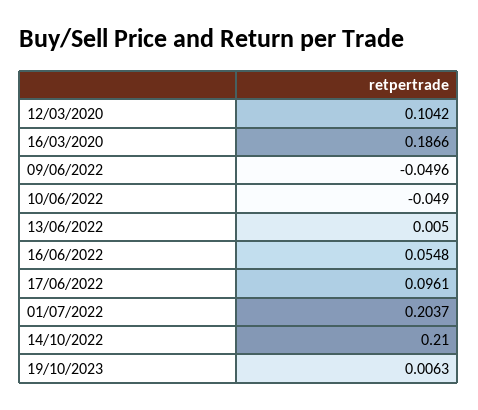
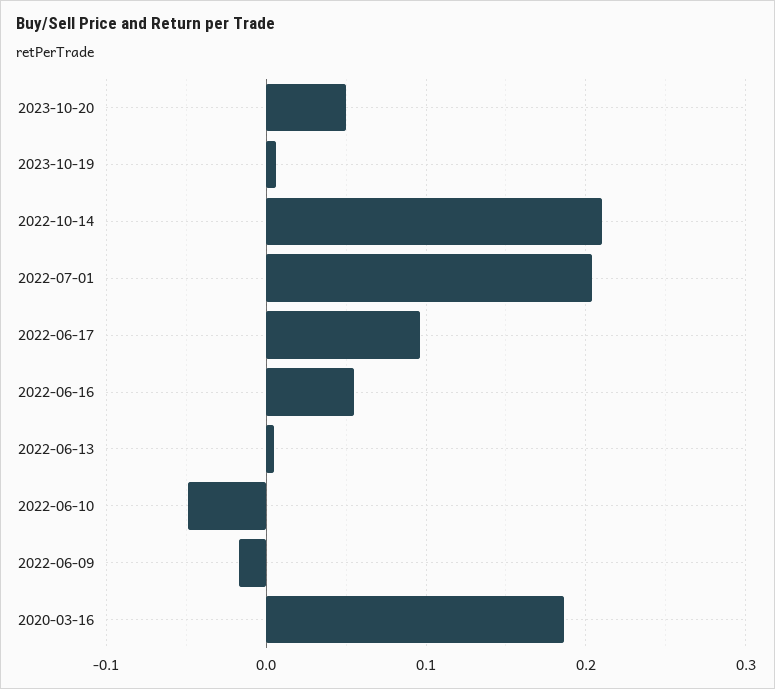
12/03/2020: 0.1042 -> none
09/06/2022: -0.0496 -> -0.02
2023-10-20: none -> 0.05

